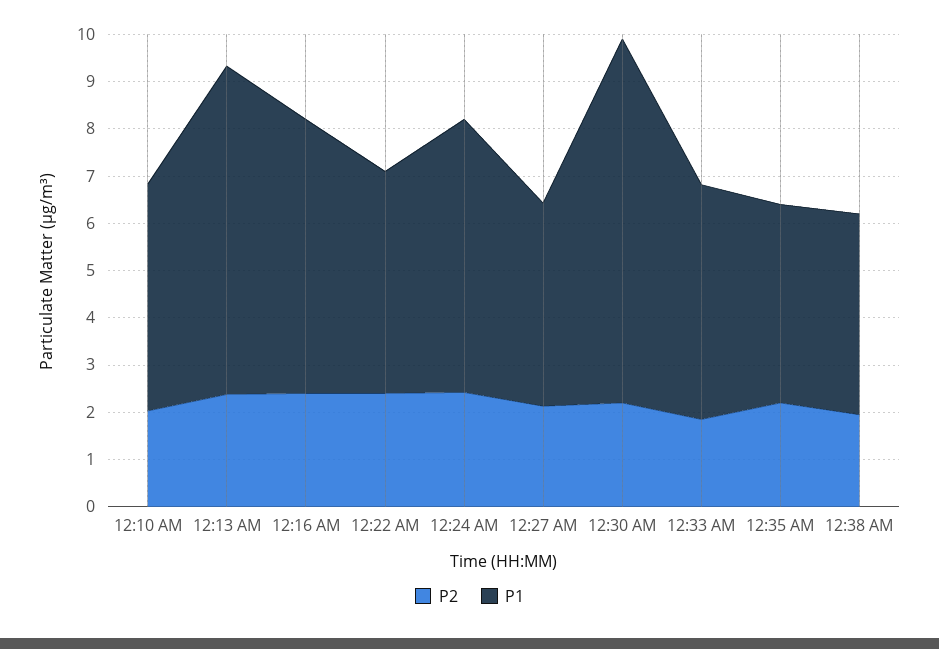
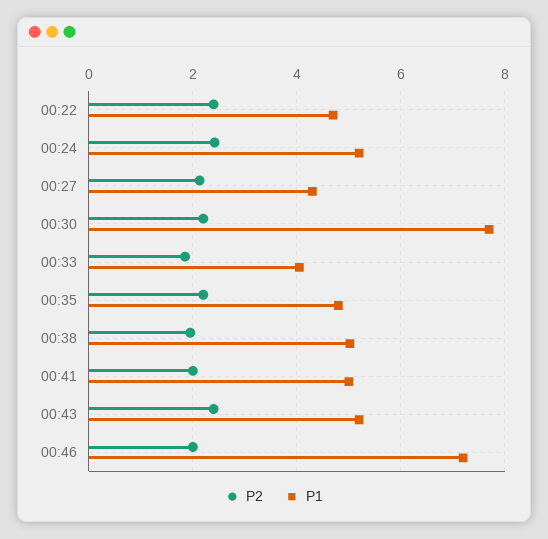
P2, 12:10 AM: 2 -> none
P1, 12:10 AM: 4.8 -> none
P2, 12:13 AM: 2.4 -> none
P1, 12:13 AM: 7 -> none
P2, 12:16 AM: 2.4 -> none
P1, 12:16 AM: 5.8 -> none
P1, 12:24 AM: 5.8 -> 5.2
P1, 12:33 AM: 5 -> 4
P1, 12:35 AM: 4.2 -> 4.8
P1, 12:38 AM: 4.2 -> 5
P2, 00:41: none -> 2
P1, 00:41: none -> 5
P2, 00:43: none -> 2.4
P1, 00:43: none -> 5.2
P2, 00:46: none -> 2
P1, 00:46: none -> 7.2

